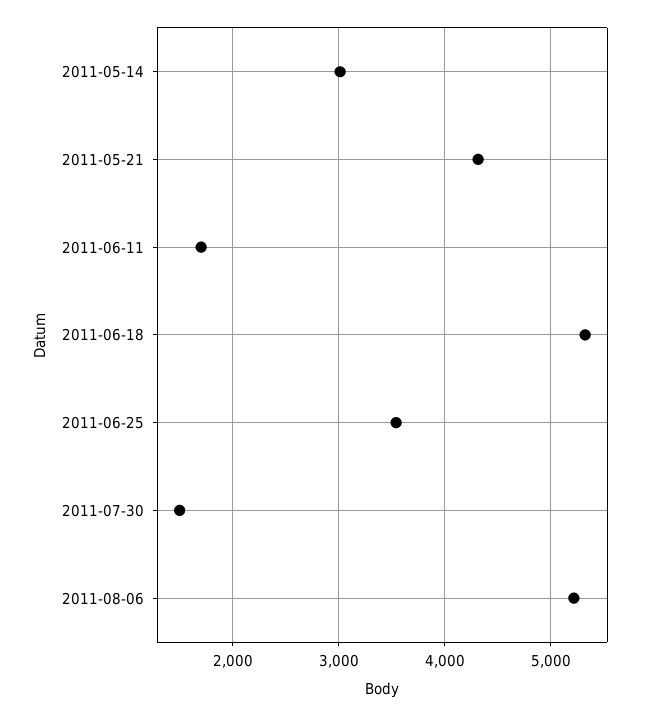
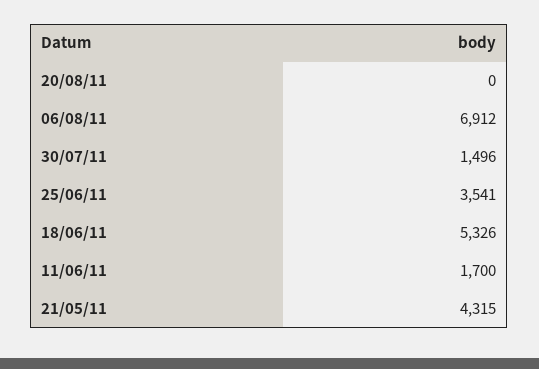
2011-05-14: 3000 -> none
2011-08-06: 5200 -> 6912
20/08/11: none -> 0

